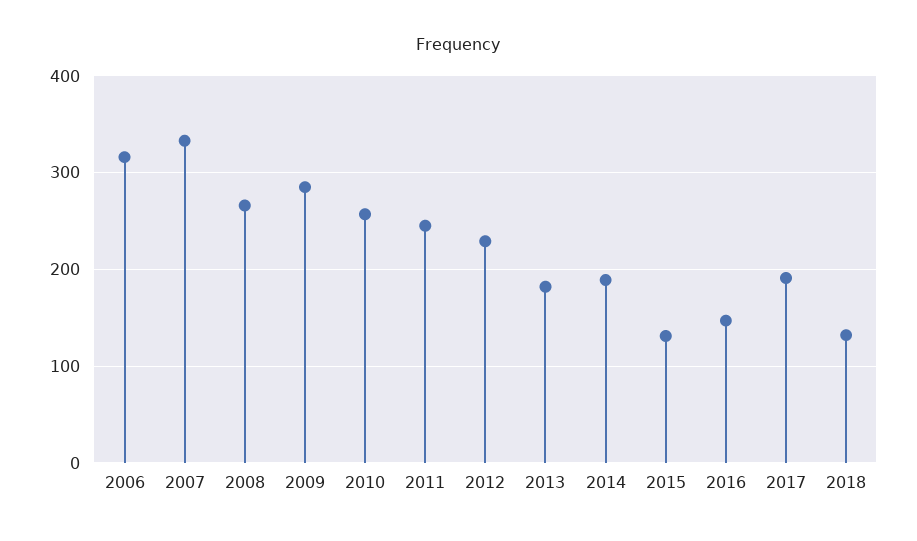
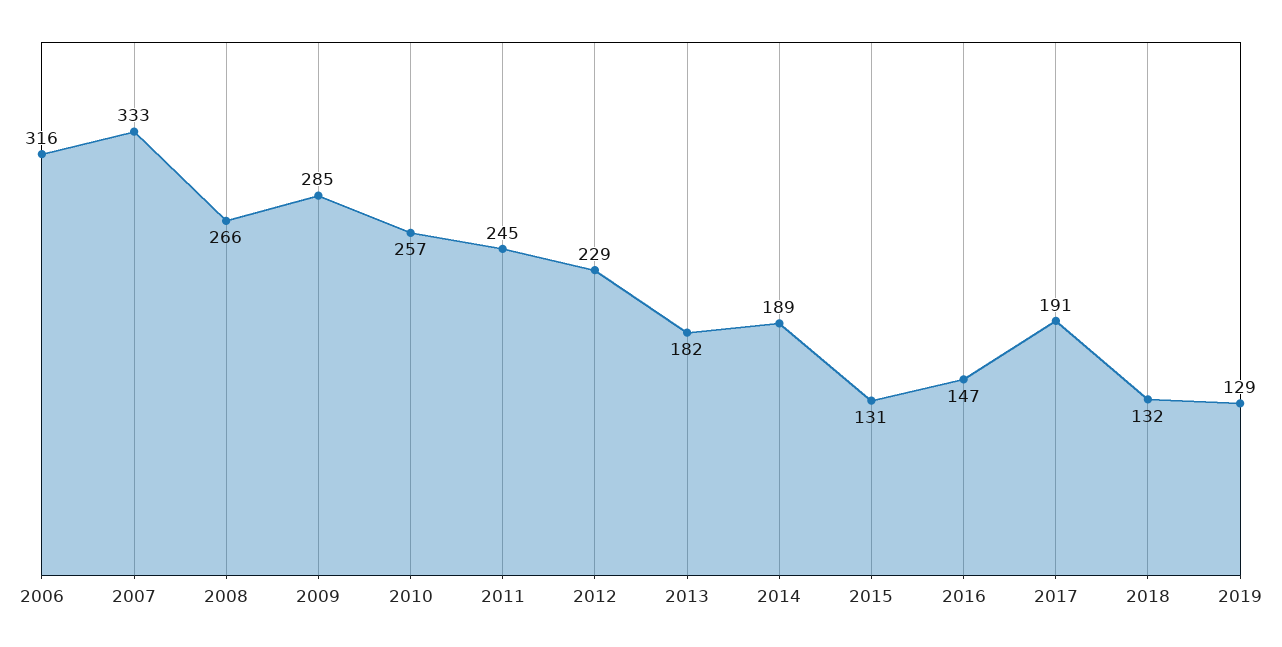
2019: none -> 129

